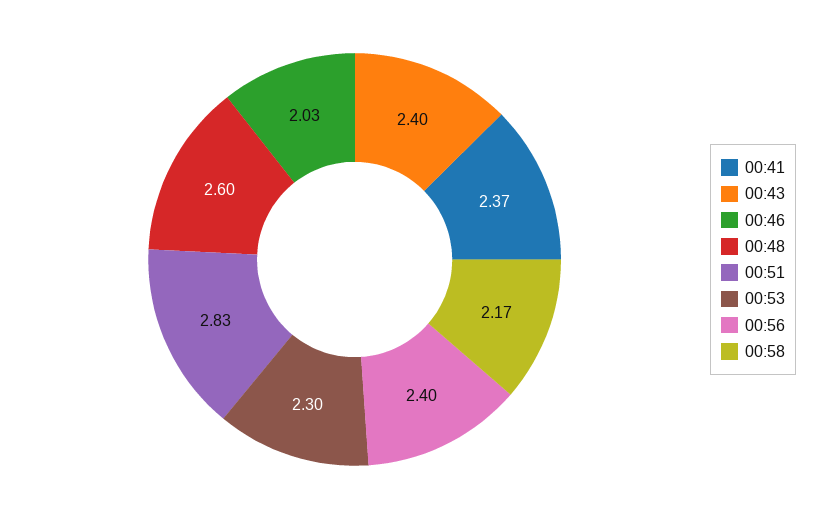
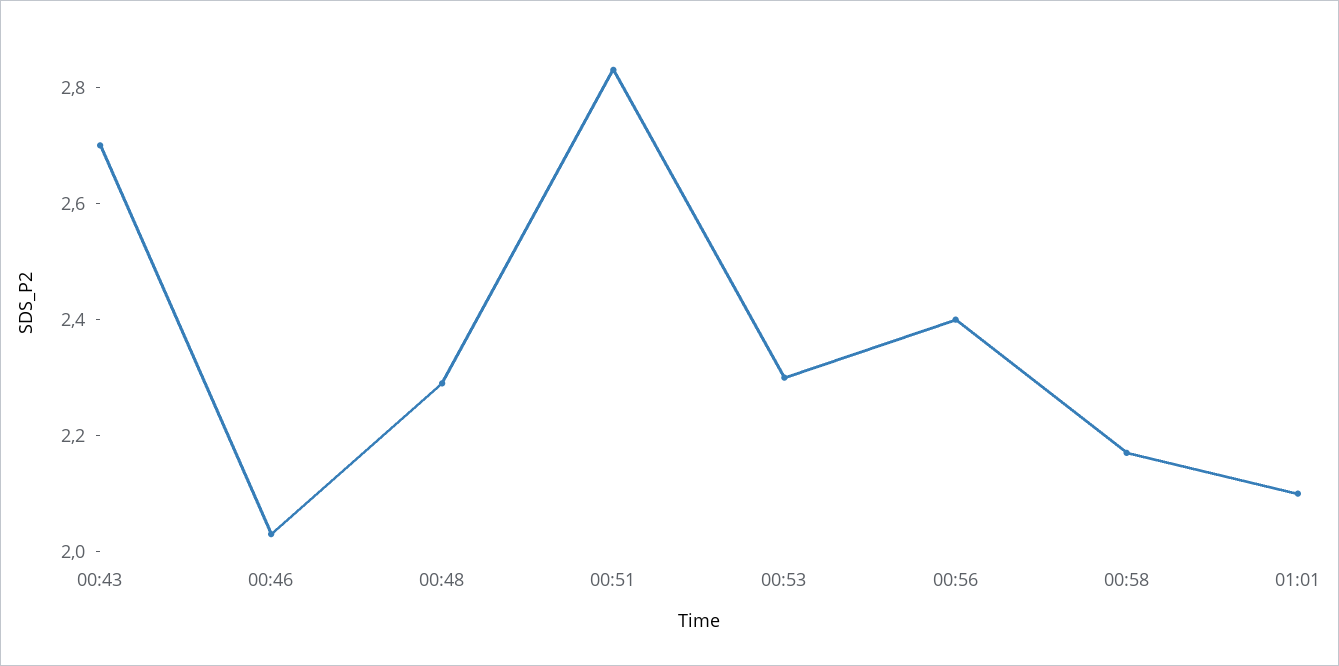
00:41: 2.37 -> none
00:43: 2.4 -> 2.7
00:48: 2.6 -> 2.3
01:01: none -> 2.1

